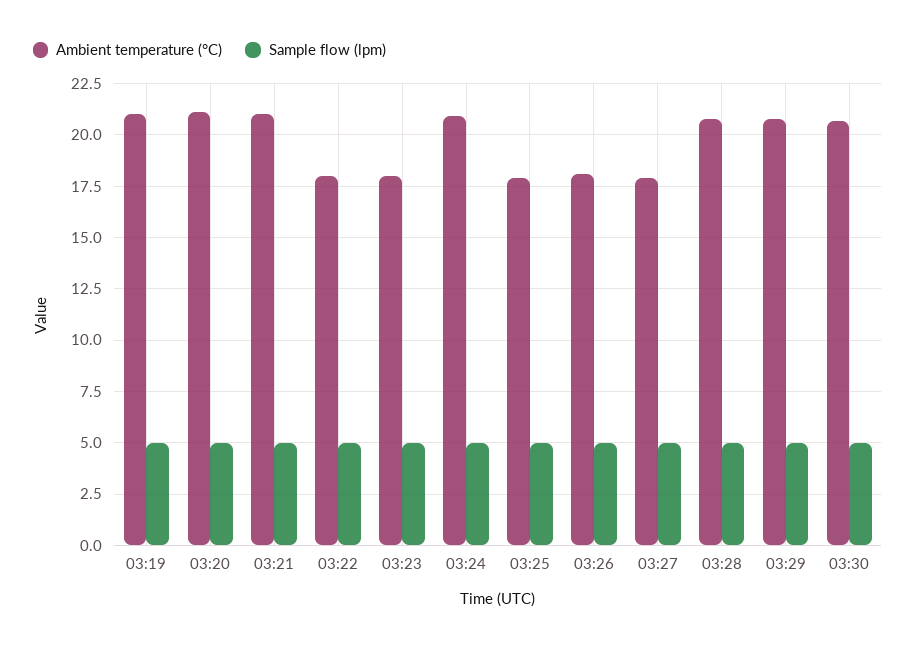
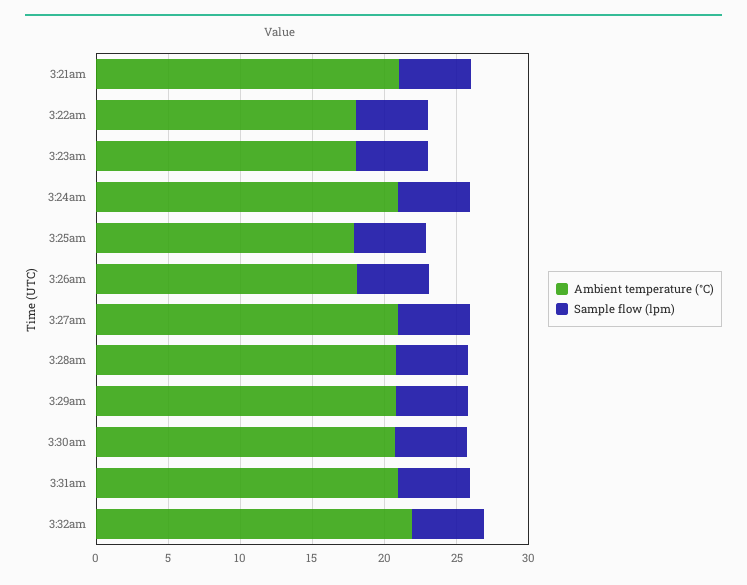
Ambient temperature (°C), 03:19: 21 -> none
Sample flow (lpm), 03:19: 5 -> none
Ambient temperature (°C), 03:20: 21 -> none
Sample flow (lpm), 03:20: 5 -> none
Ambient temperature (°C), 03:27: 18 -> 21
Ambient temperature (°C), 3:31am: none -> 21
Sample flow (lpm), 3:31am: none -> 5
Ambient temperature (°C), 3:32am: none -> 22
Sample flow (lpm), 3:32am: none -> 5

